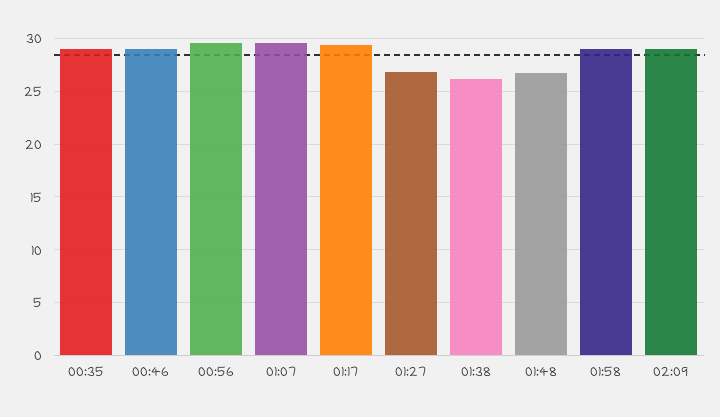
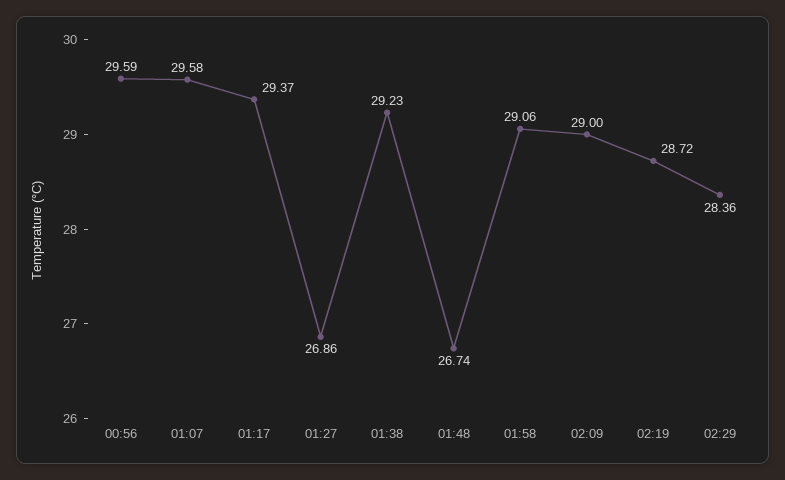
00:35: 29 -> none
00:46: 29 -> none
01:38: 26 -> 29.23
02:19: none -> 28.72
02:29: none -> 28.36

